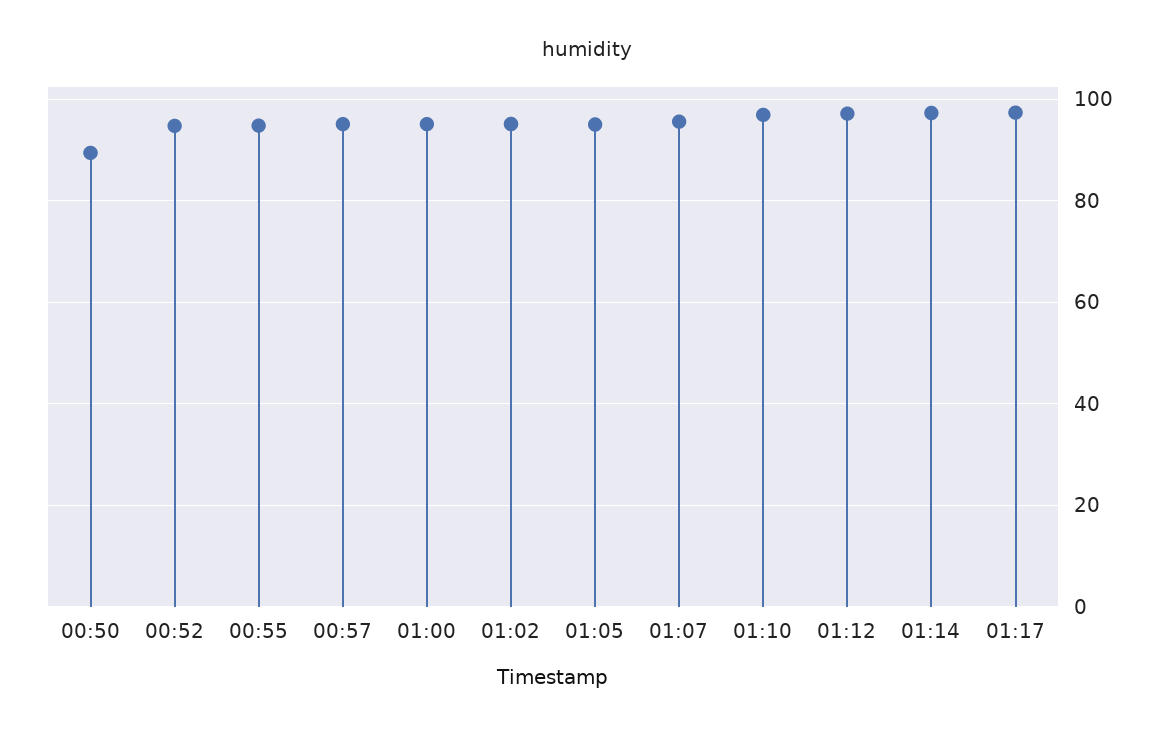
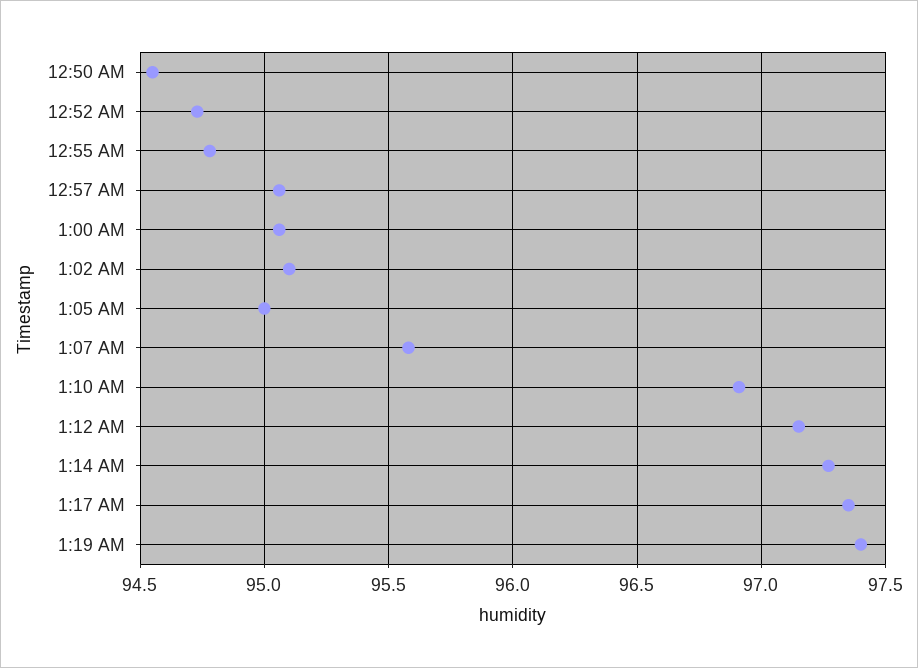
00:50: 90 -> 94.55
1:19 AM: none -> 97.4

